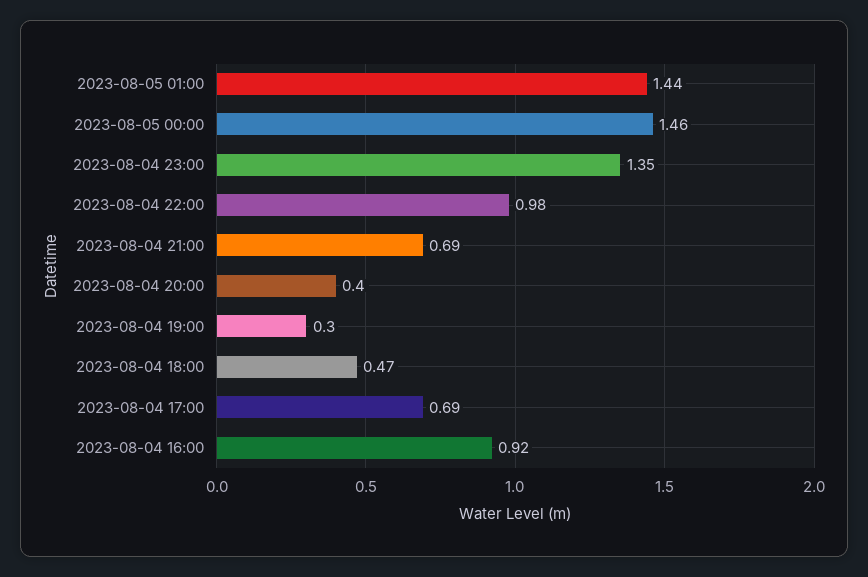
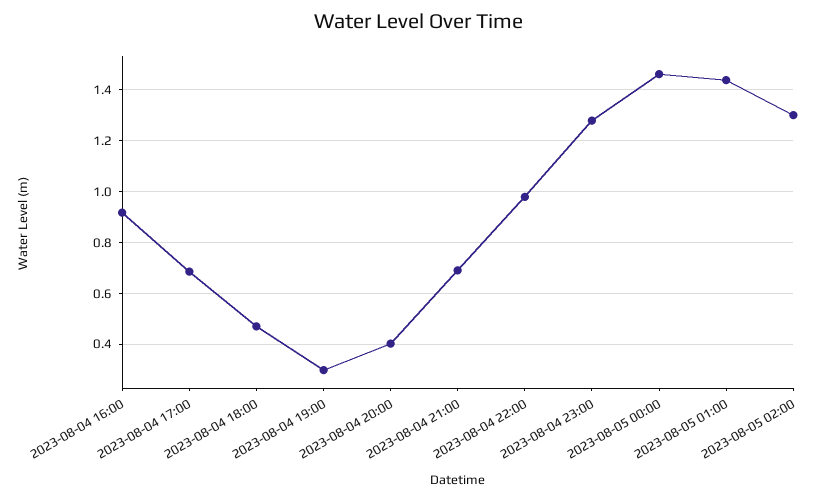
2023-08-04 23:00: 1.35 -> 1.275
2023-08-05 02:00: none -> 1.3

